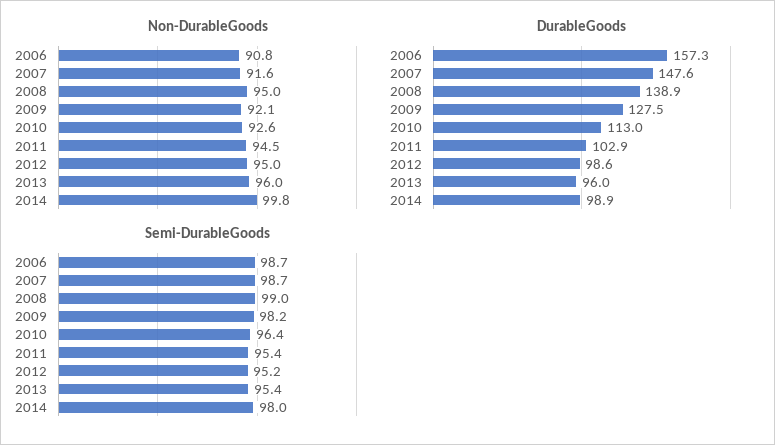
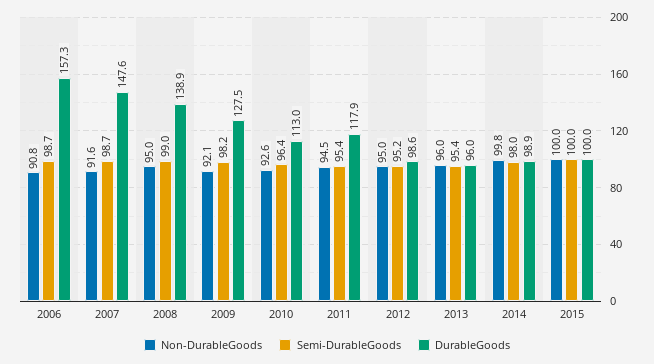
DurableGoods, 2011: 102.9 -> 117.9
Non-DurableGoods, 2015: none -> 100
Semi-DurableGoods, 2015: none -> 100
DurableGoods, 2015: none -> 100

